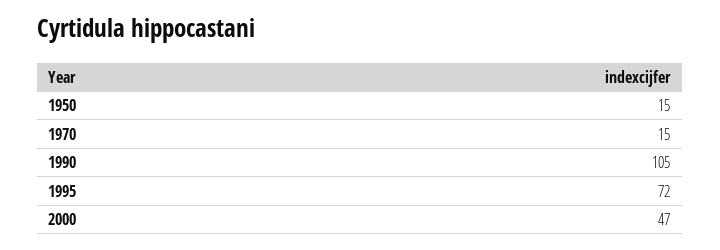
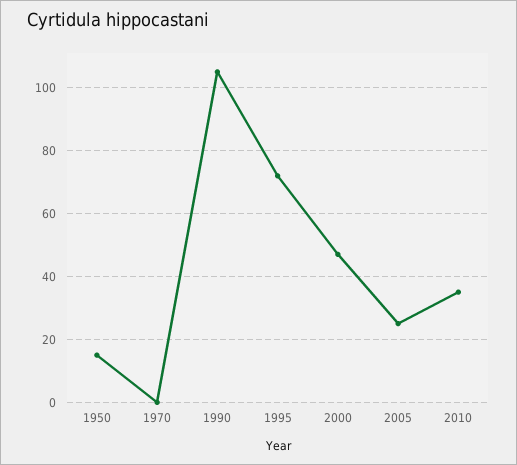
1970: 15 -> 0
2005: none -> 25
2010: none -> 35

